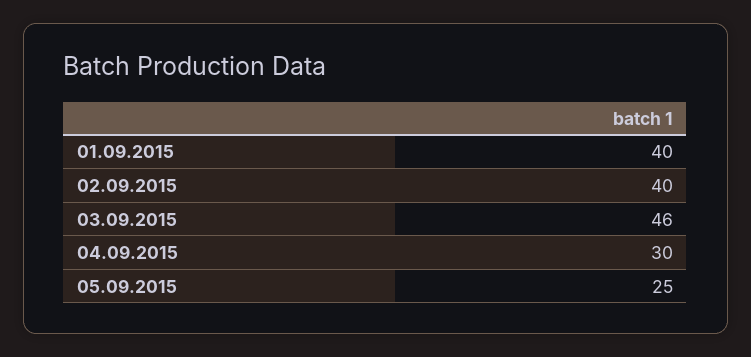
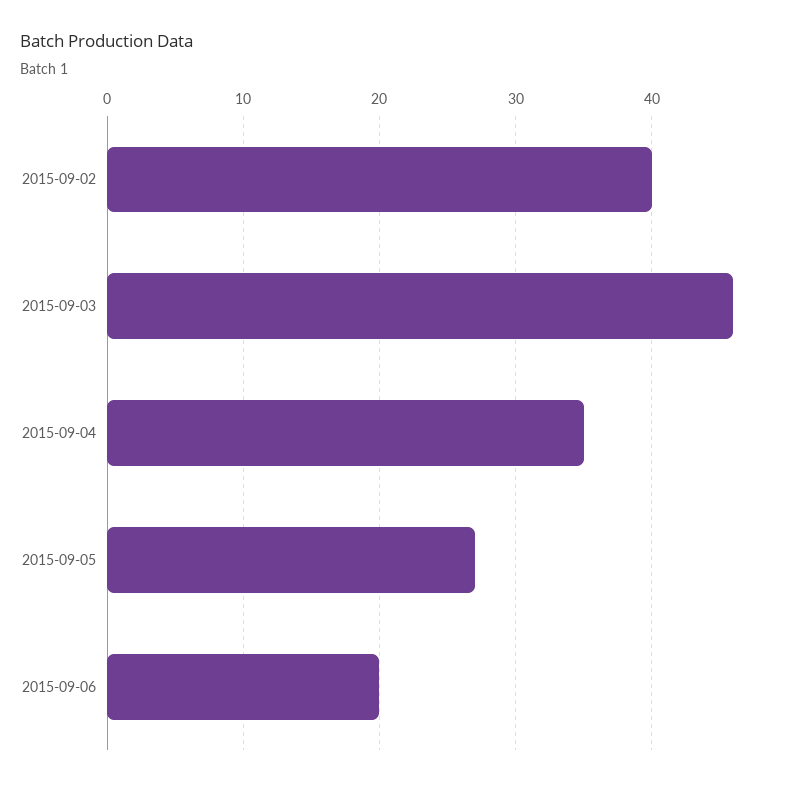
01.09.2015: 40 -> none
04.09.2015: 30 -> 35
05.09.2015: 25 -> 27
2015-09-06: none -> 20

